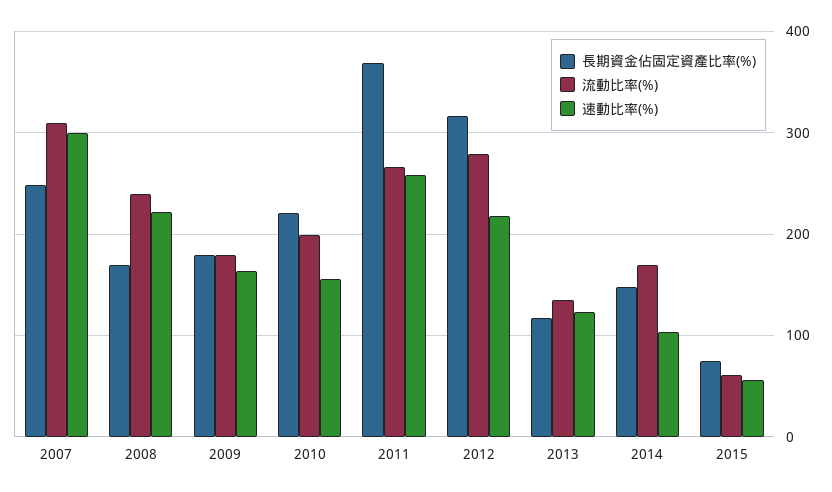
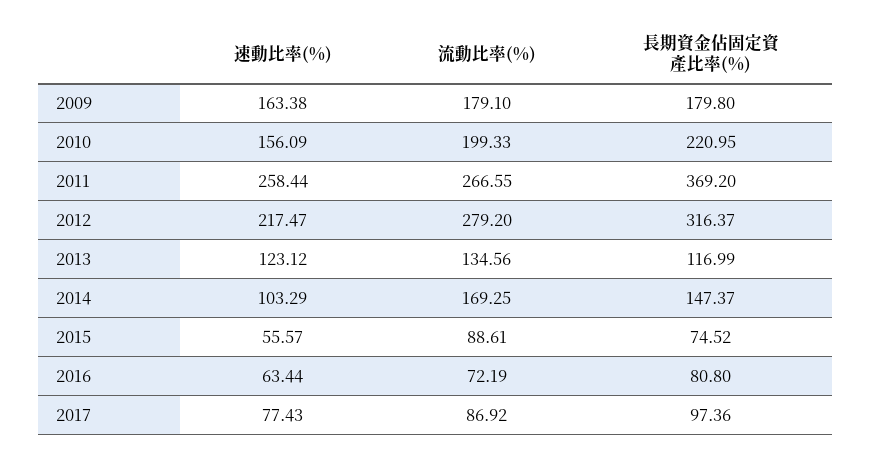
長期資金佔固定資產比率(%), 2007: 250 -> none
流動比率(%), 2007: 310 -> none
速動比率(%), 2007: 300 -> none
長期資金佔固定資產比率(%), 2008: 170 -> none
流動比率(%), 2008: 240 -> none
速動比率(%), 2008: 220 -> none
流動比率(%), 2015: 60 -> 88.61
速動比率(%), 2016: none -> 63.44
流動比率(%), 2016: none -> 72.19
長期資金佔固定資產比率(%), 2016: none -> 80.8
速動比率(%), 2017: none -> 77.43
流動比率(%), 2017: none -> 86.92
長期資金佔固定資產比率(%), 2017: none -> 97.36

